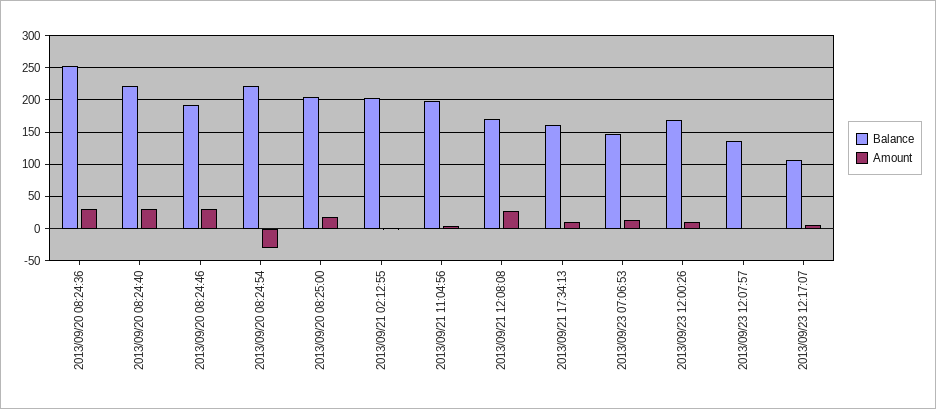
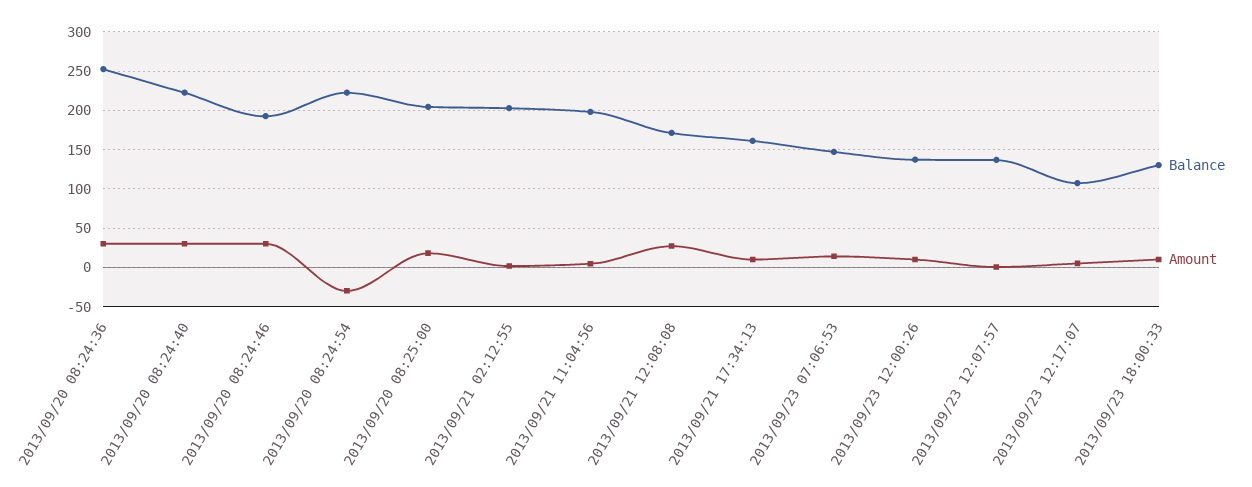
Balance, 2013/09/23 12:00:26: 170 -> 140
Balance, 2013/09/23 18:00:33: none -> 130
Amount, 2013/09/23 18:00:33: none -> 10

